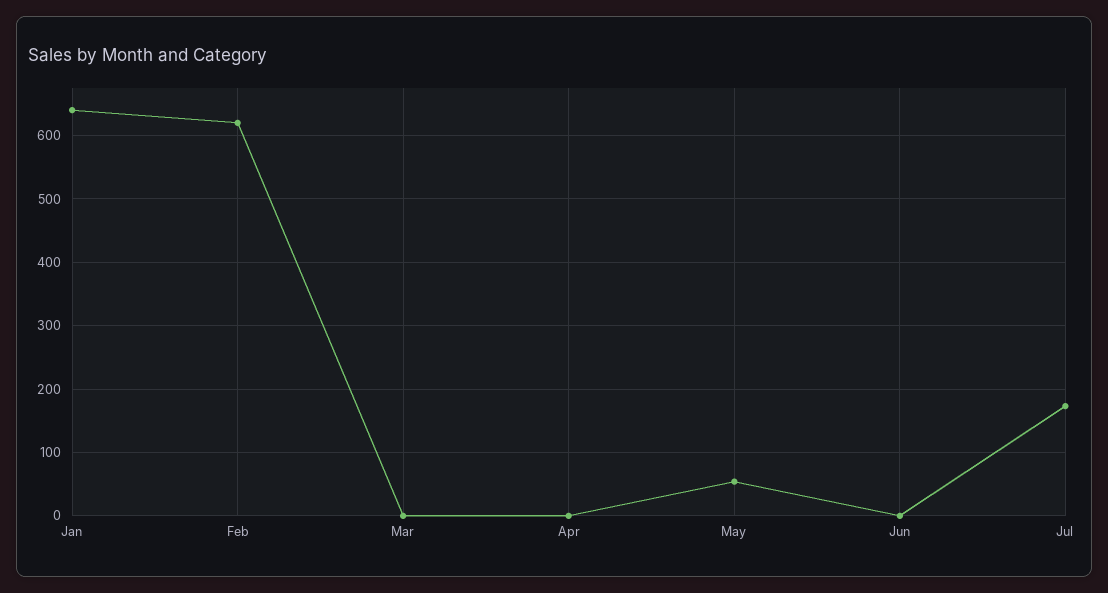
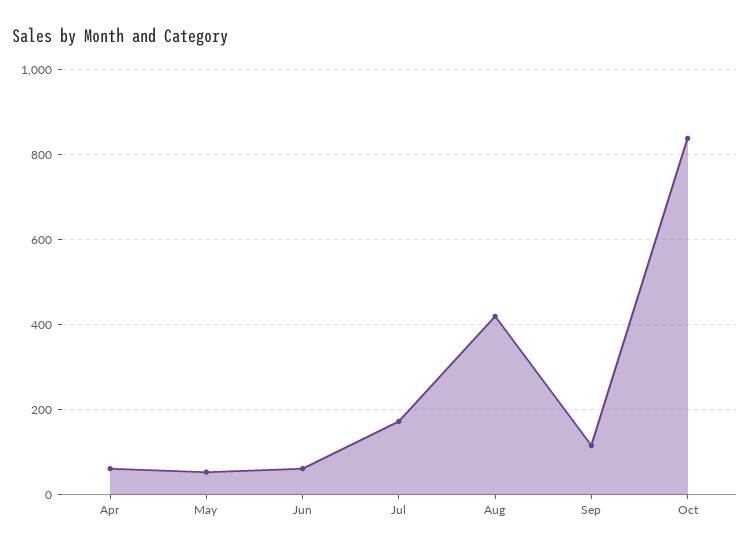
Jan: 640 -> none
Feb: 620 -> none
Mar: 0 -> none
Apr: 0 -> 60
Jun: 0 -> 60
Aug: none -> 420
Sep: none -> 120
Oct: none -> 840

